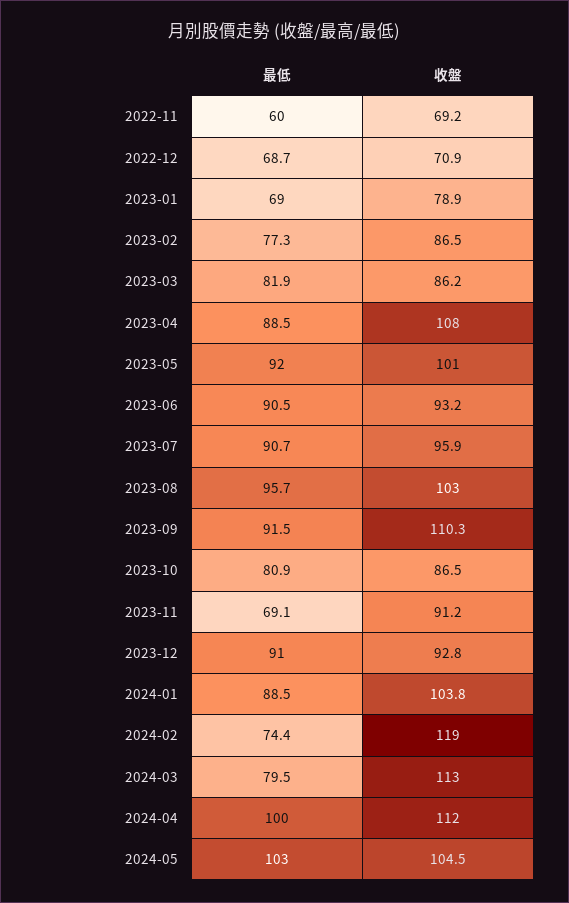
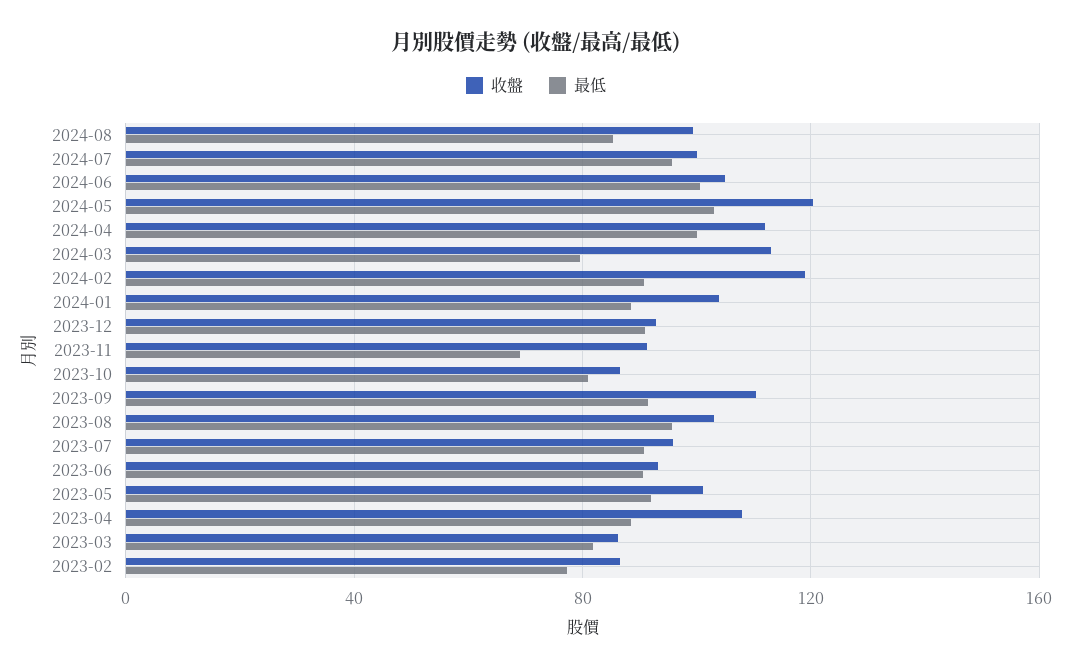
最低, 2022-11: 60 -> none
收盤, 2022-11: 69.2 -> none
最低, 2022-12: 68.7 -> none
收盤, 2022-12: 70.9 -> none
最低, 2023-01: 69 -> none
收盤, 2023-01: 78.9 -> none
最低, 2024-02: 74.4 -> 90
收盤, 2024-05: 104.5 -> 120
收盤, 2024-08: none -> 100
最低, 2024-08: none -> 85
收盤, 2024-07: none -> 100
最低, 2024-07: none -> 95
收盤, 2024-06: none -> 105
最低, 2024-06: none -> 100

